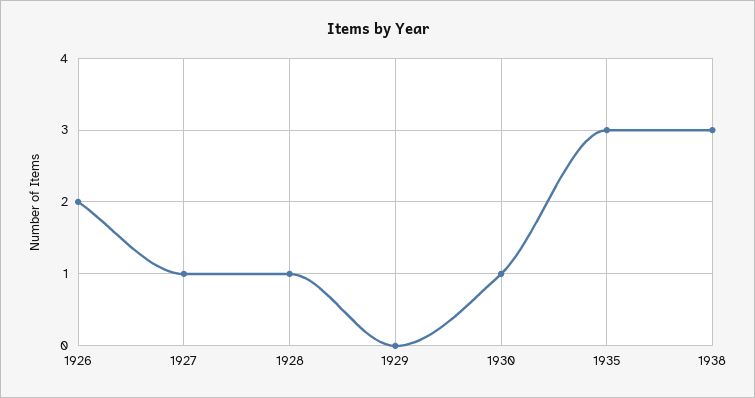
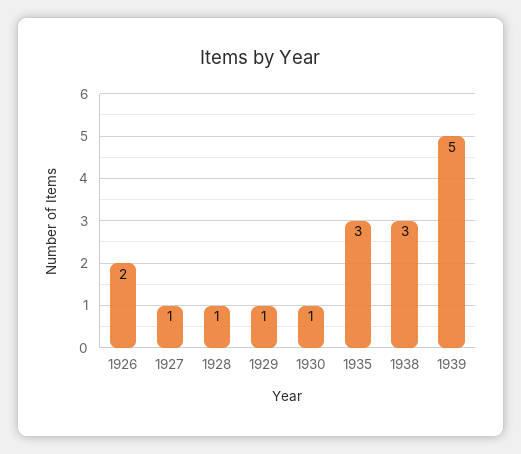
1929: 0 -> 1
1939: none -> 5

